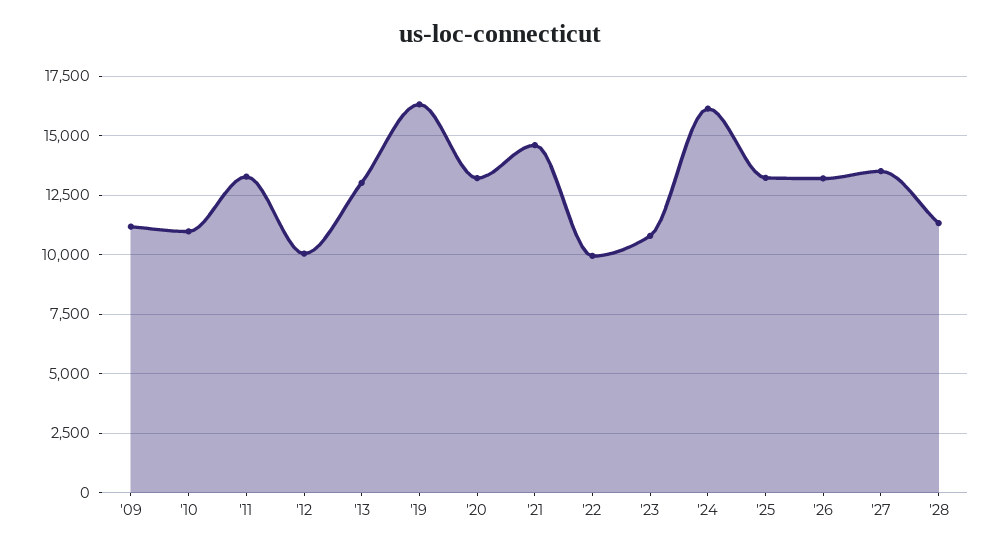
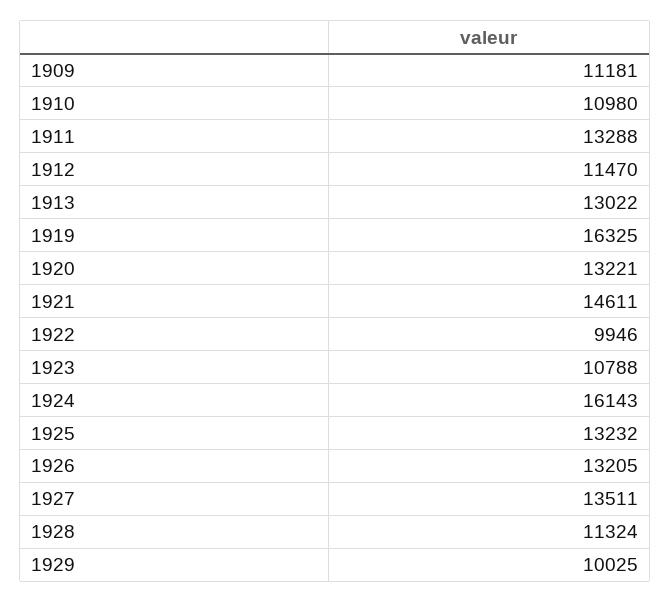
'12: 10000 -> 11470
1929: none -> 10025

